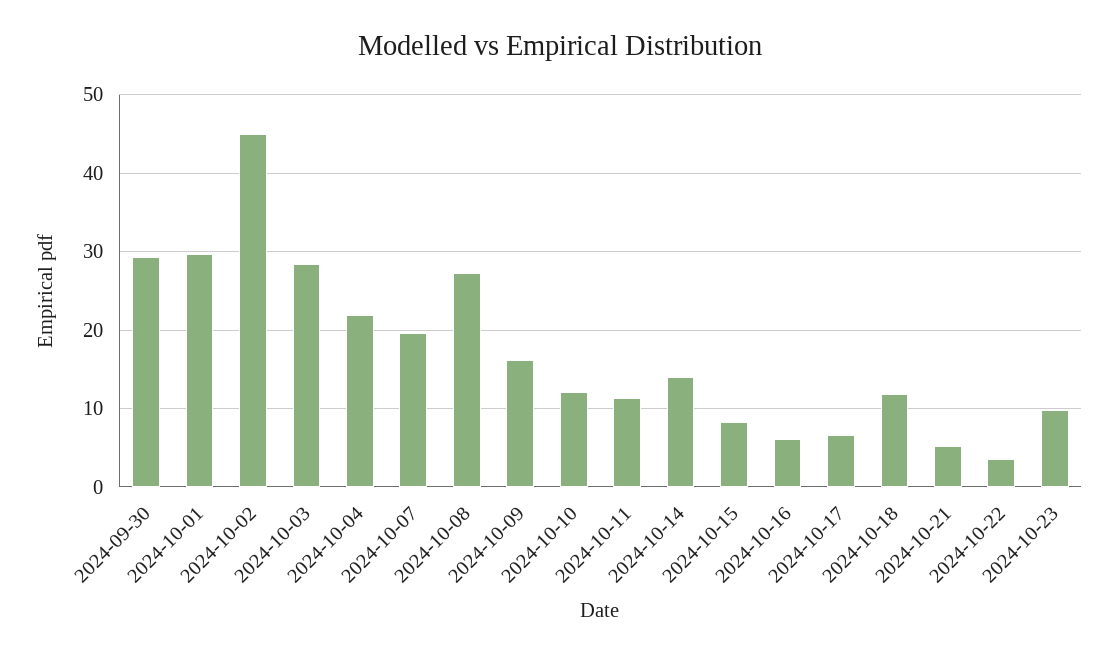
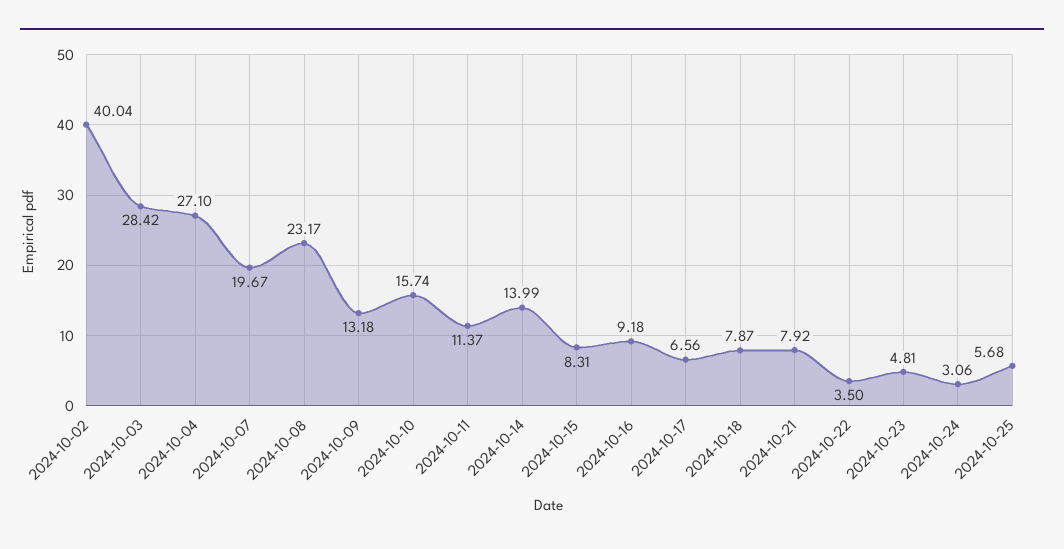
2024-09-30: 29 -> none
2024-10-01: 30 -> none
2024-10-02: 45 -> 40.04
2024-10-04: 22 -> 27.1
2024-10-08: 27 -> 23.17
2024-10-09: 16 -> 13.18
2024-10-10: 12 -> 15.74
2024-10-16: 6 -> 9.18
2024-10-18: 12 -> 7.87
2024-10-21: 5 -> 7.92
2024-10-23: 10 -> 4.81
2024-10-24: none -> 3.06
2024-10-25: none -> 5.68

